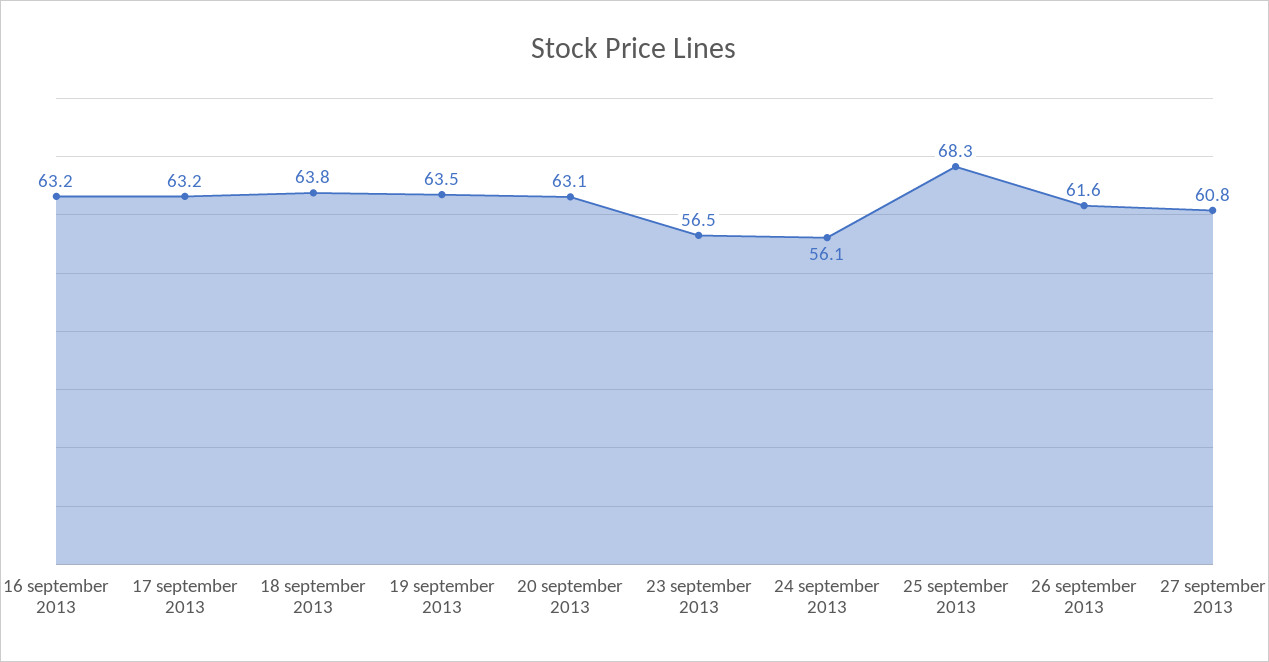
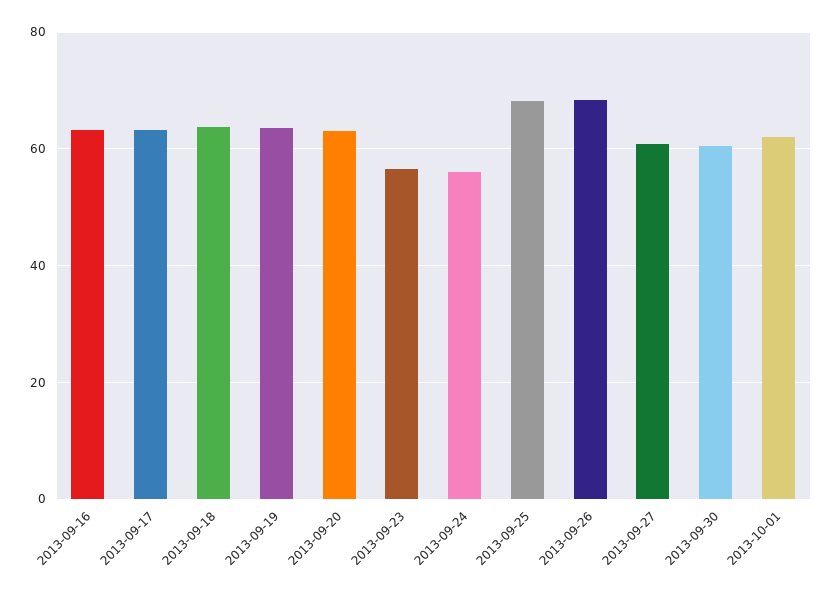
26 september 2013: 61.6 -> 68
2013-09-30: none -> 60
2013-10-01: none -> 62

